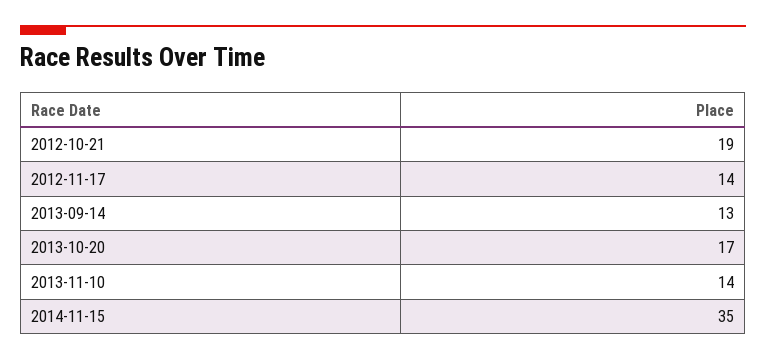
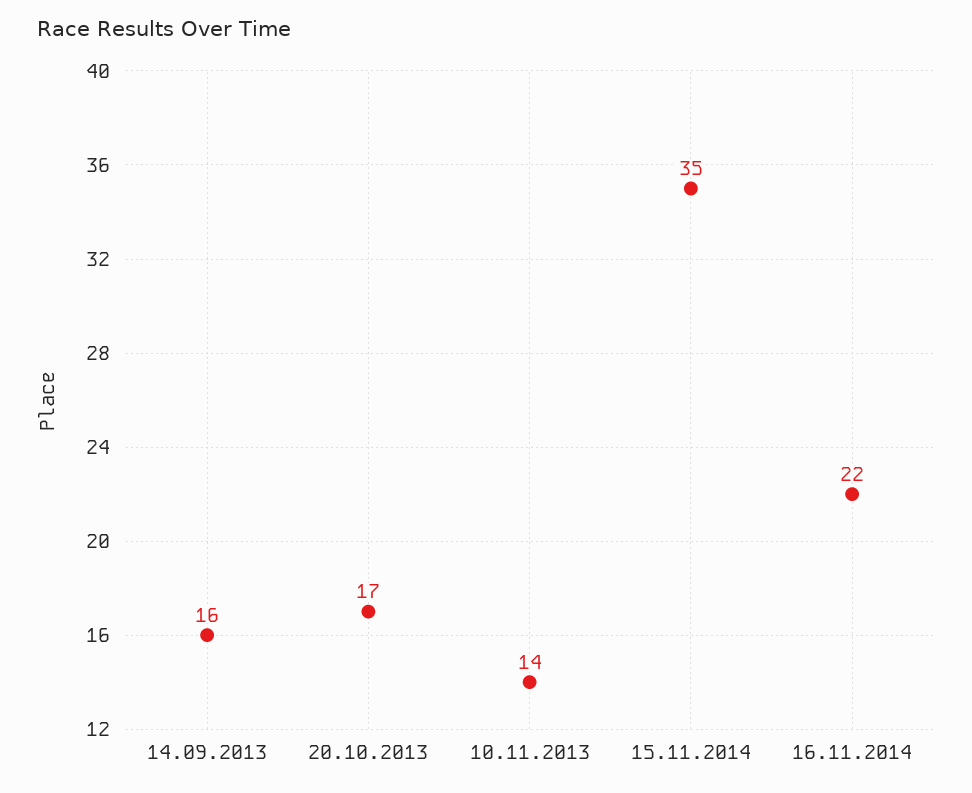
2012-10-21: 19 -> none
2012-11-17: 14 -> none
2013-09-14: 13 -> 16
16.11.2014: none -> 22

